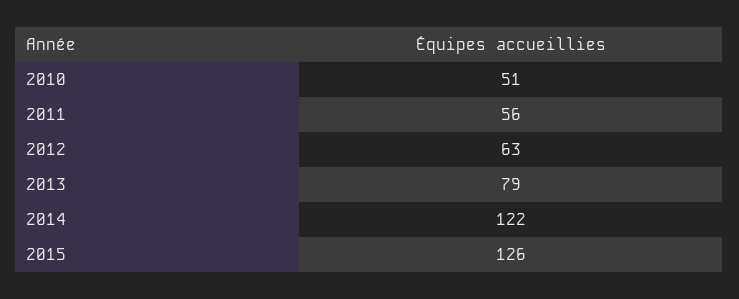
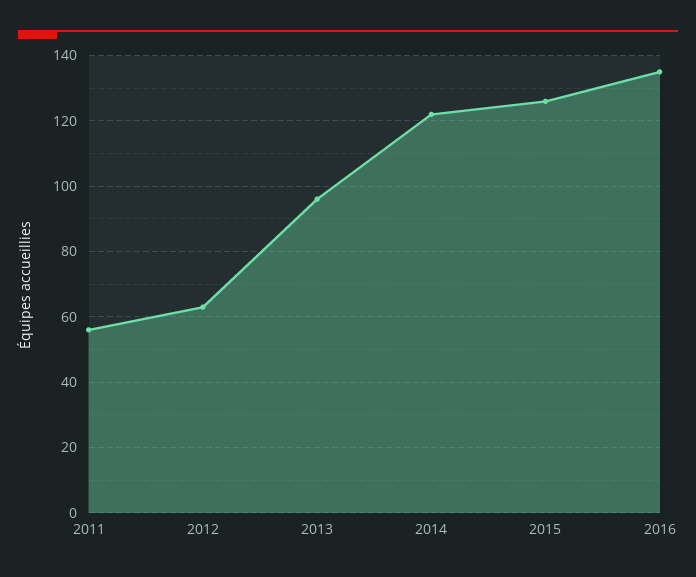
2010: 51 -> none
2013: 79 -> 95
2016: none -> 135

